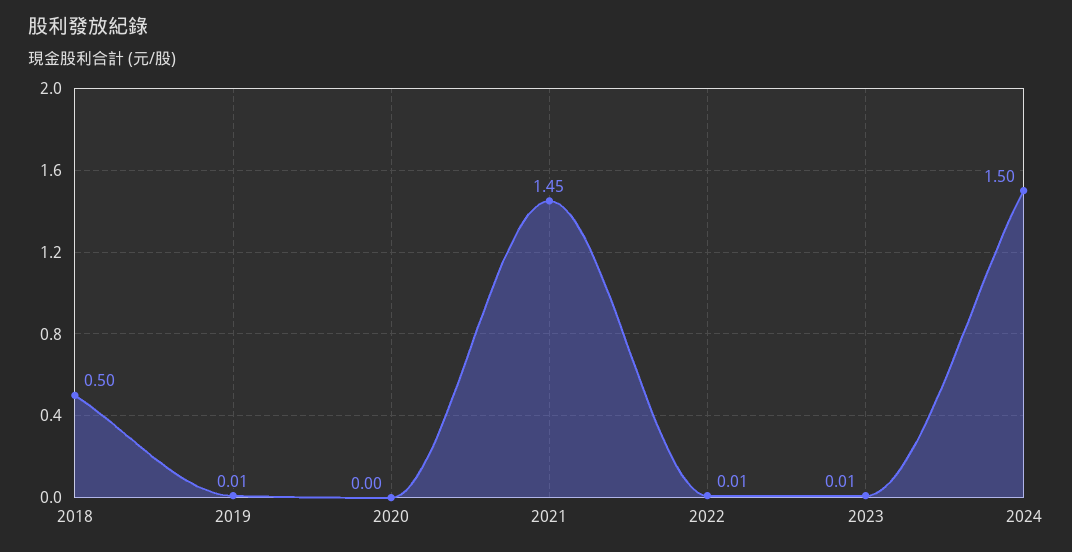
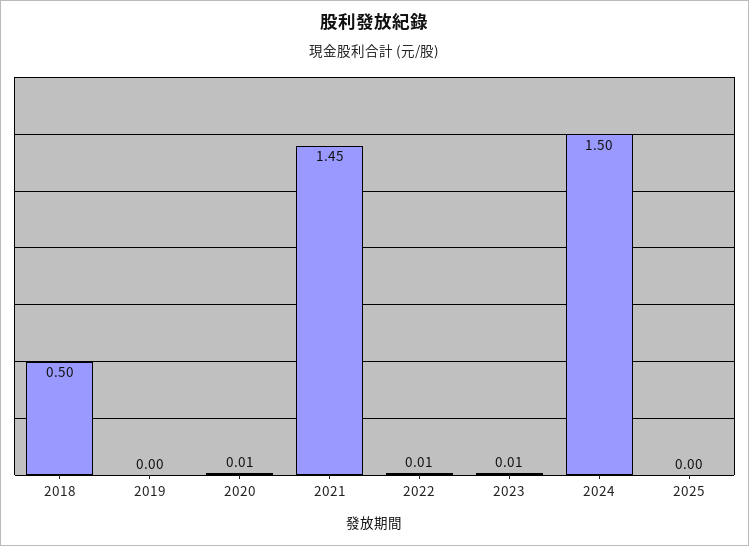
2019: 0.01 -> 0
2020: 0 -> 0.01
2025: none -> 0

